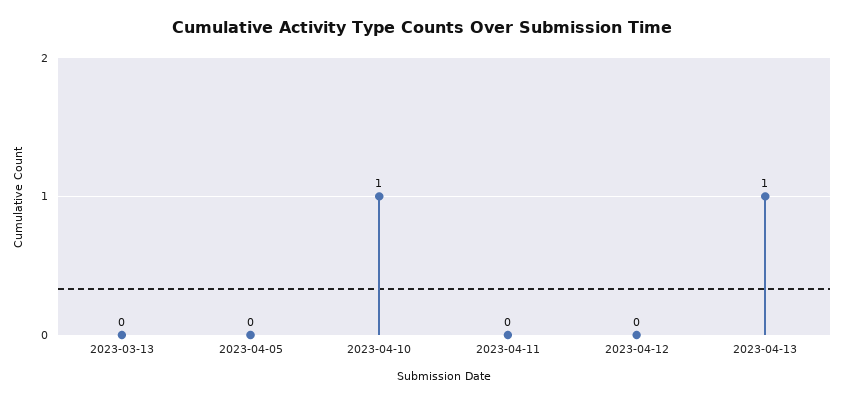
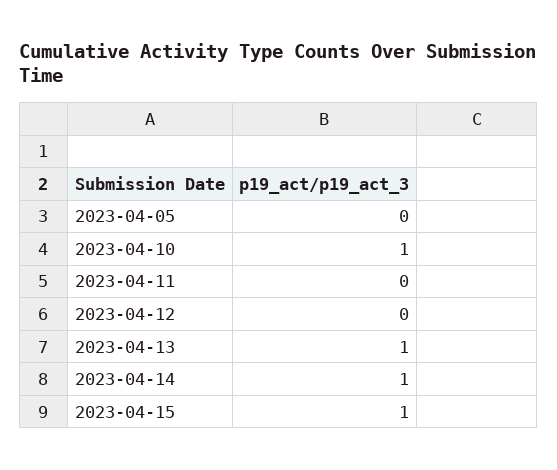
2023-03-13: 0 -> none
2023-04-14: none -> 1
2023-04-15: none -> 1

